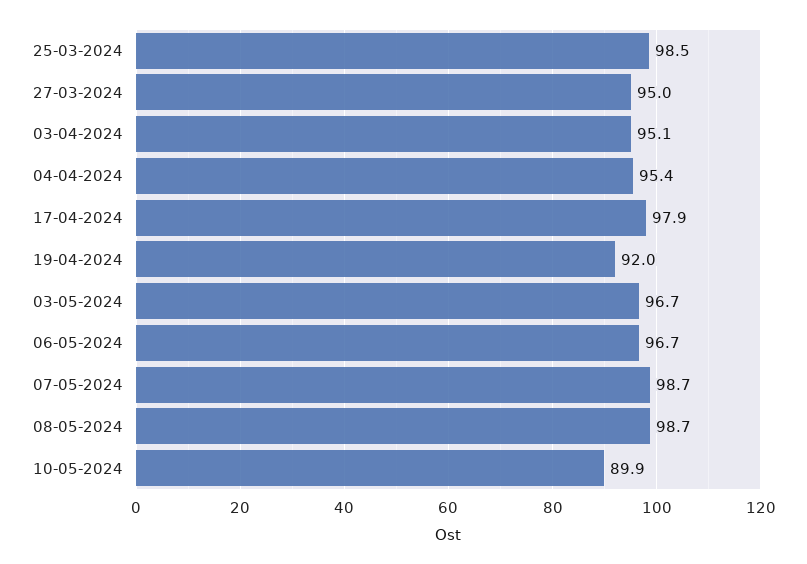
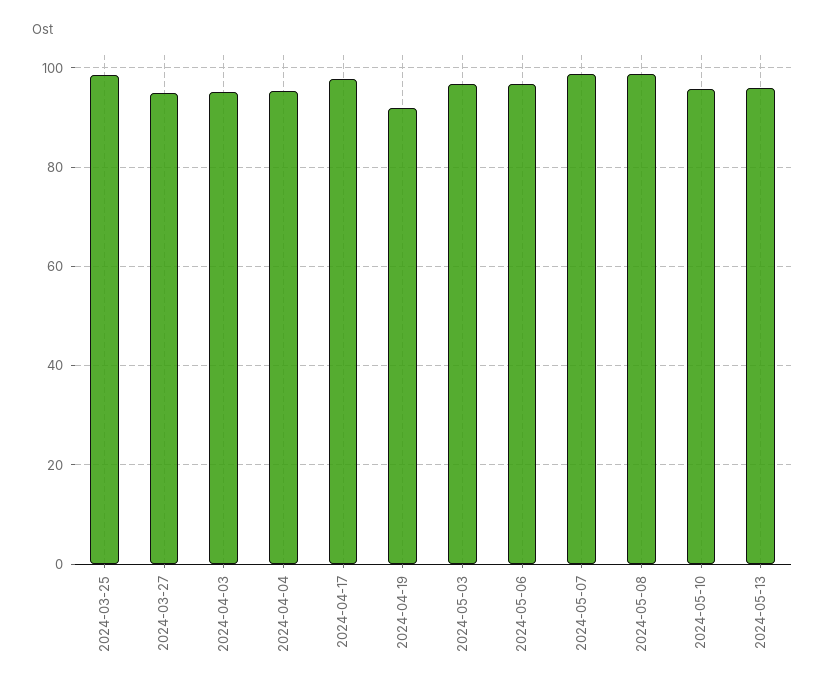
10-05-2024: 89.9 -> 96
2024-05-13: none -> 96

